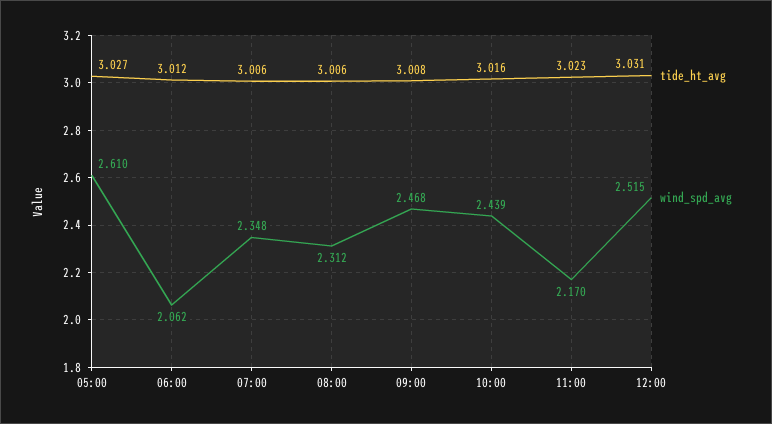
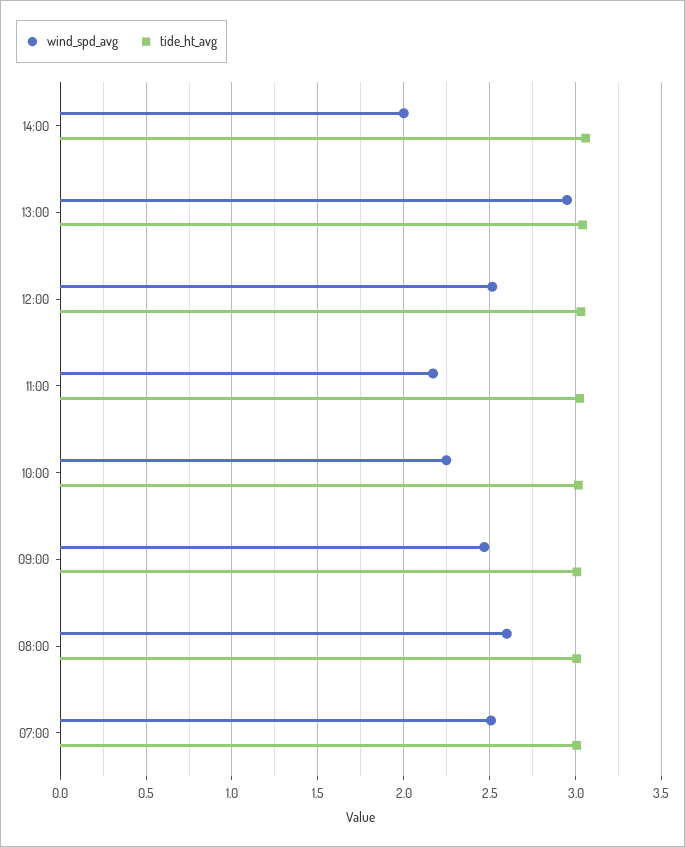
tide_ht_avg, 05:00: 3.027 -> none
wind_spd_avg, 05:00: 2.61 -> none
tide_ht_avg, 06:00: 3.012 -> none
wind_spd_avg, 06:00: 2.062 -> none
wind_spd_avg, 07:00: 2.348 -> 2.5
wind_spd_avg, 08:00: 2.312 -> 2.6
wind_spd_avg, 10:00: 2.439 -> 2.25
wind_spd_avg, 14:00: none -> 2
tide_ht_avg, 14:00: none -> 3.05
wind_spd_avg, 13:00: none -> 2.95
tide_ht_avg, 13:00: none -> 3.05

